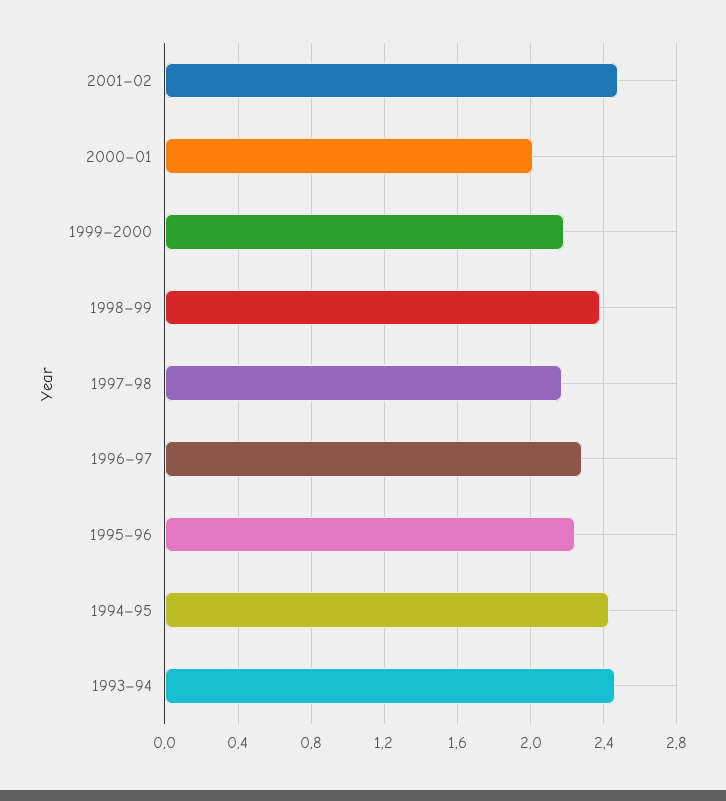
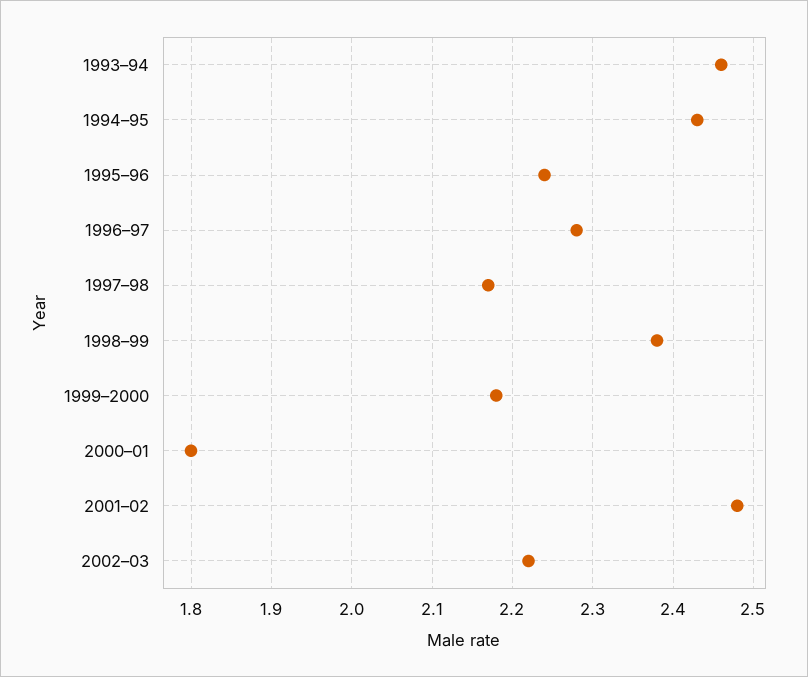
2000–01: 2 -> 1.8
2002–03: none -> 2.22

